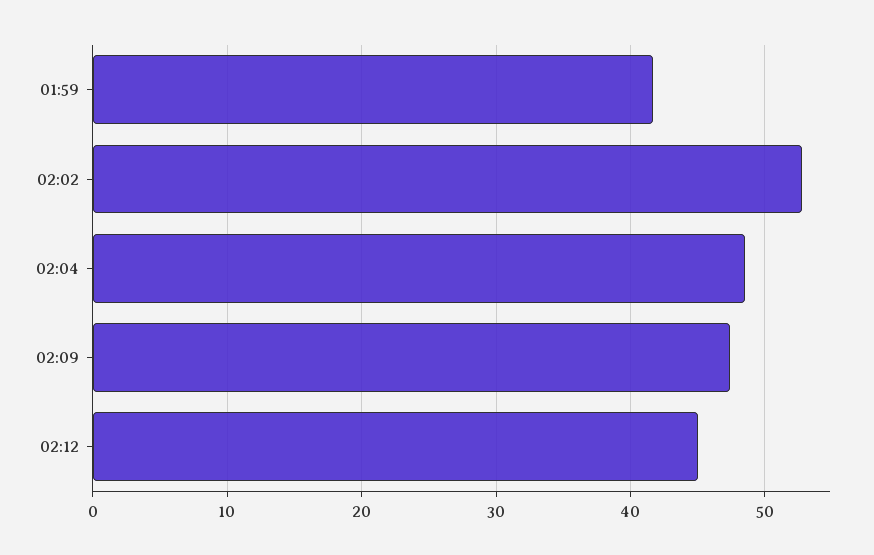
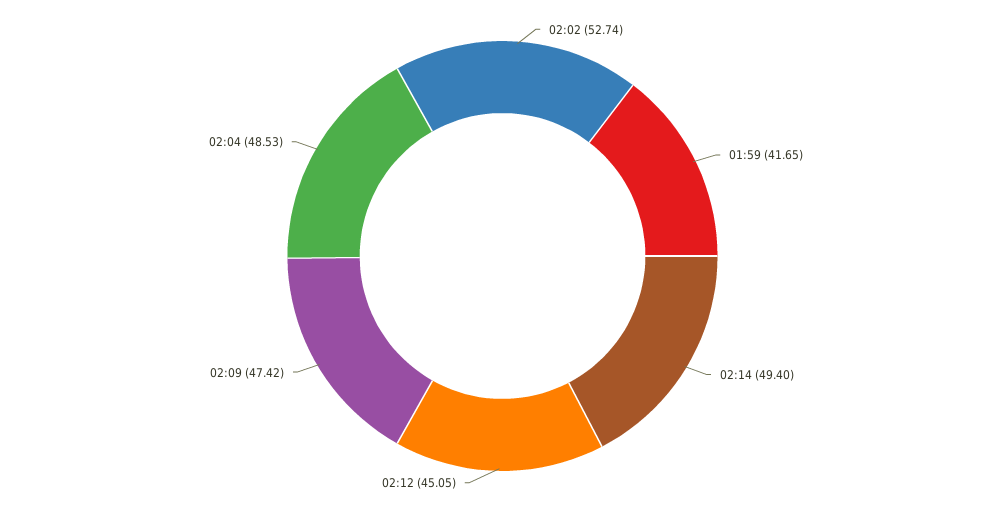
02:14: none -> 49.4

